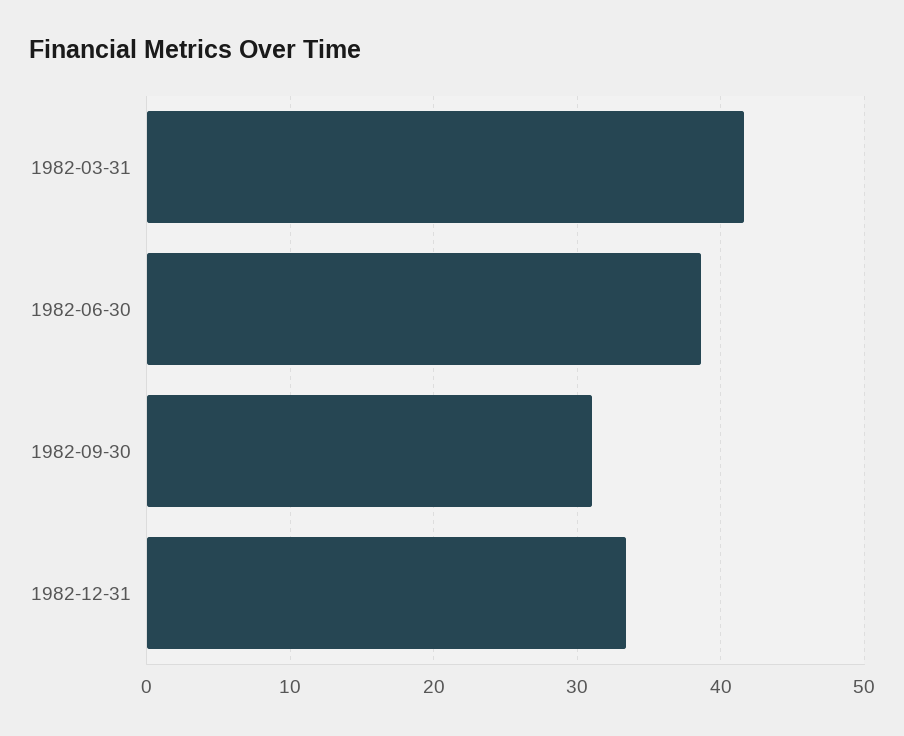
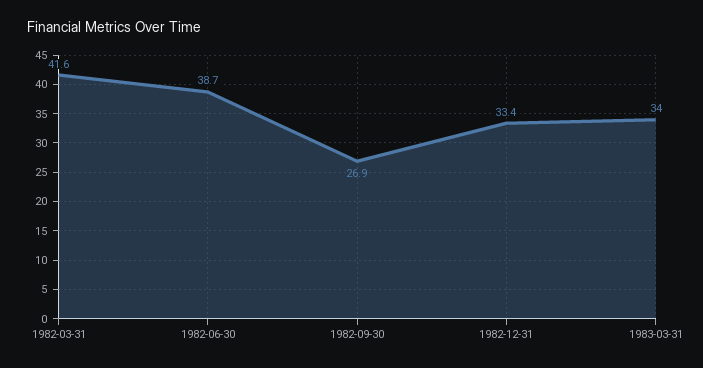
1982-09-30: 31 -> 26.9
1983-03-31: none -> 34

